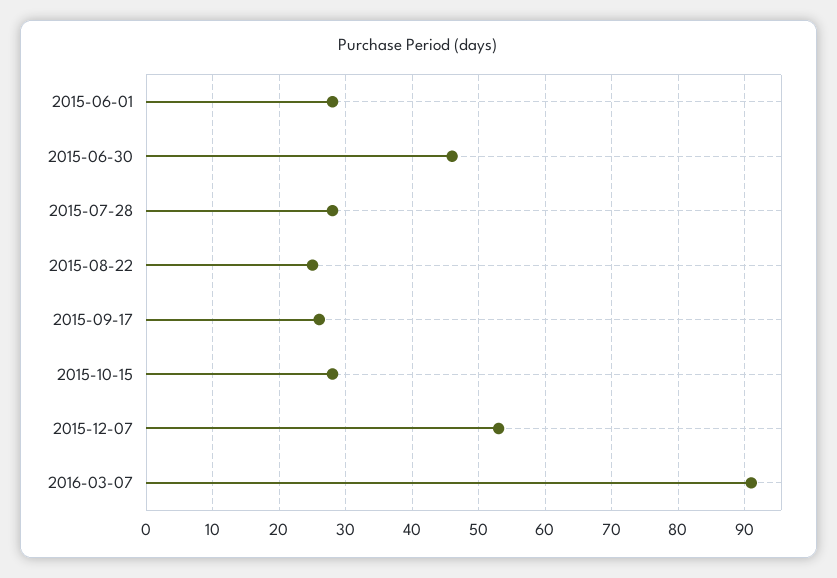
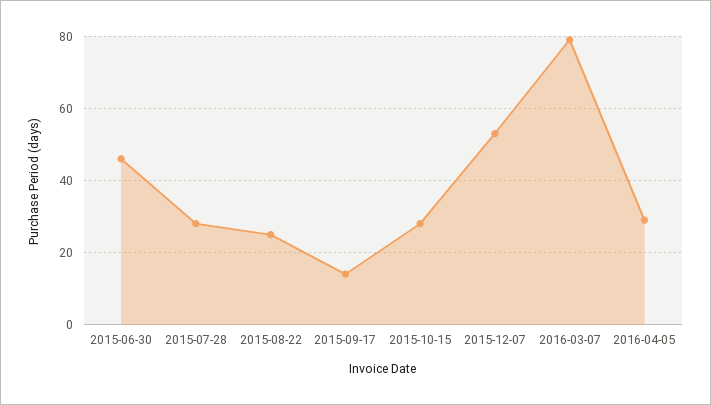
2015-06-01: 28 -> none
2015-09-17: 26 -> 15
2016-03-07: 91 -> 80
2016-04-05: none -> 30

